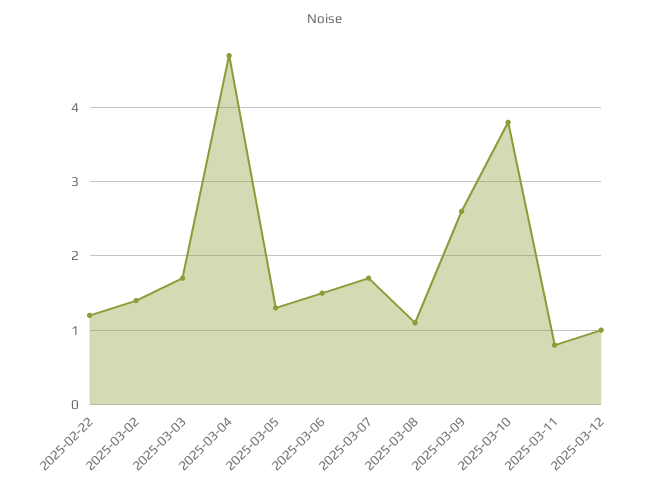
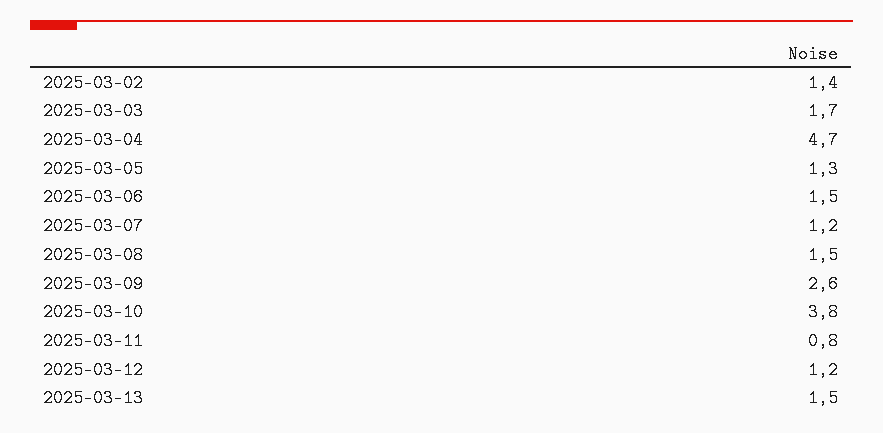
2025-02-22: 1.2 -> none
2025-03-07: 1.7 -> 1.2
2025-03-08: 1.1 -> 1.5
2025-03-12: 1 -> 1.2
2025-03-13: none -> 1.5

